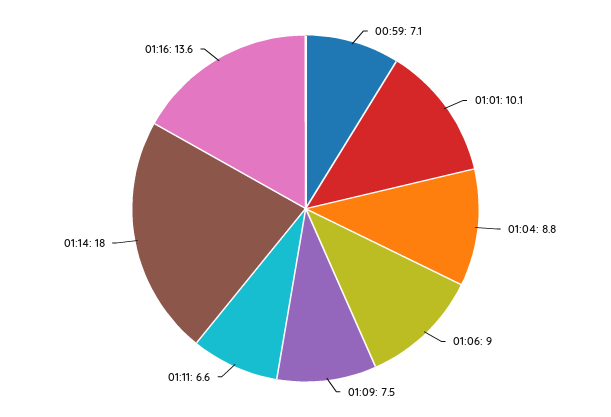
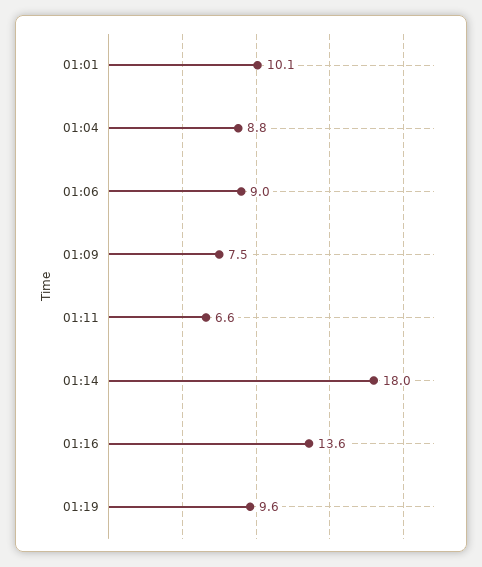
00:59: 7.1 -> none
01:19: none -> 9.6

